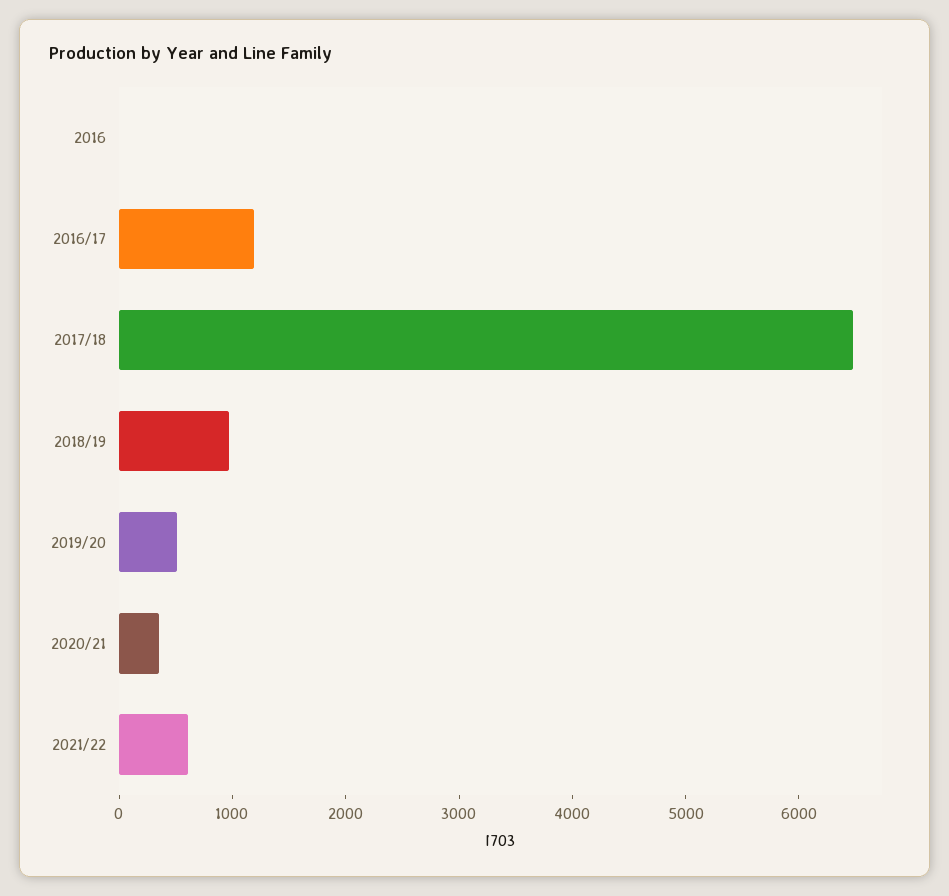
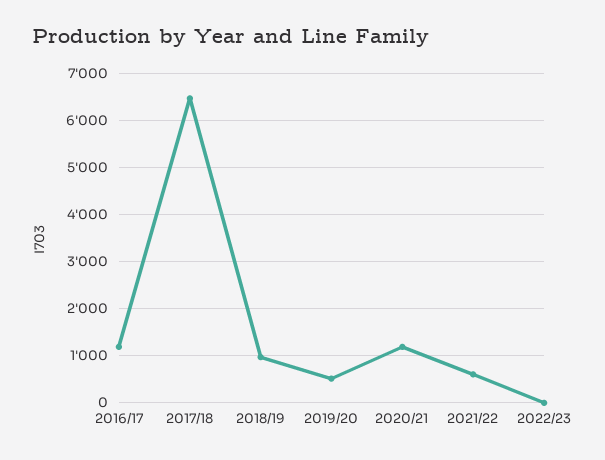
2016: 0 -> none
2020/21: 400 -> 1200
2022/23: none -> 0

